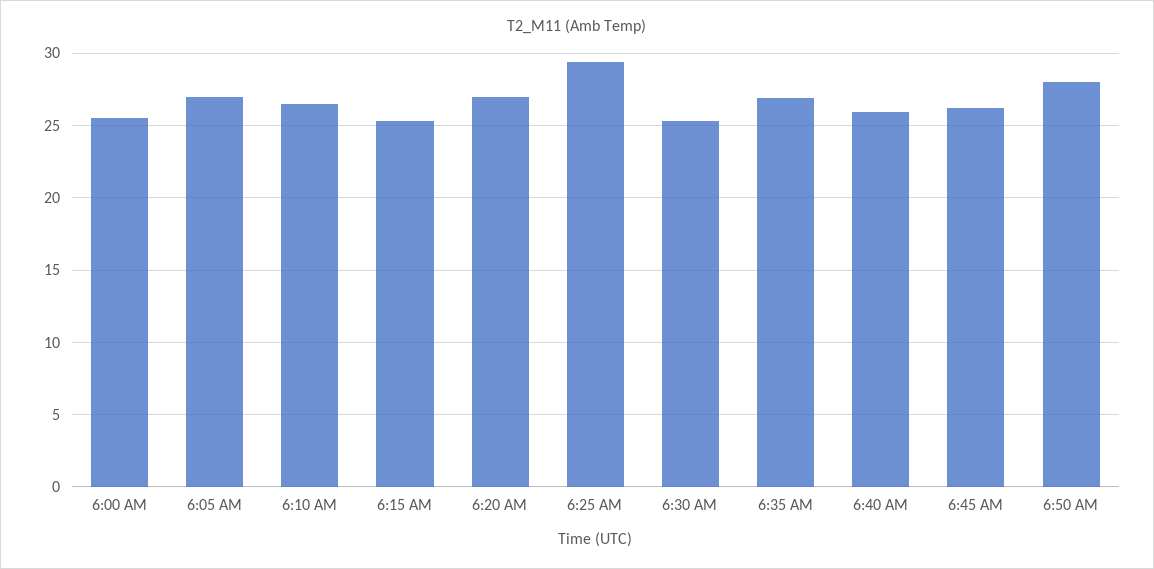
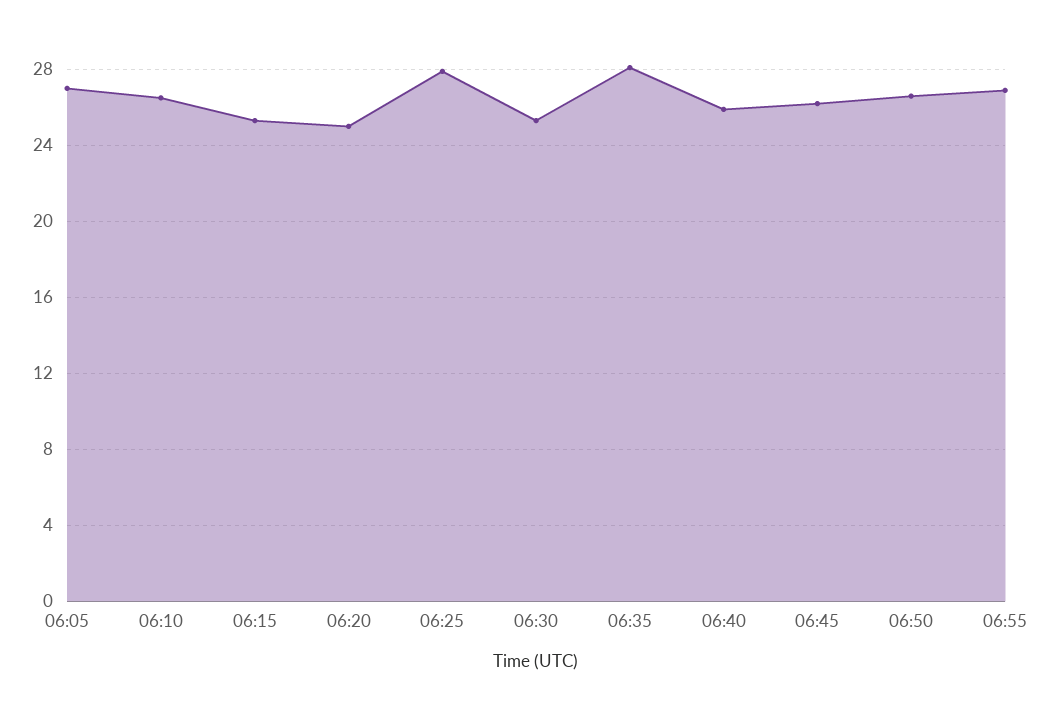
6:00 AM: 25.5 -> none
6:20 AM: 27 -> 25
6:25 AM: 29.5 -> 28
6:35 AM: 27 -> 28
6:50 AM: 28 -> 26.5
06:55: none -> 27

